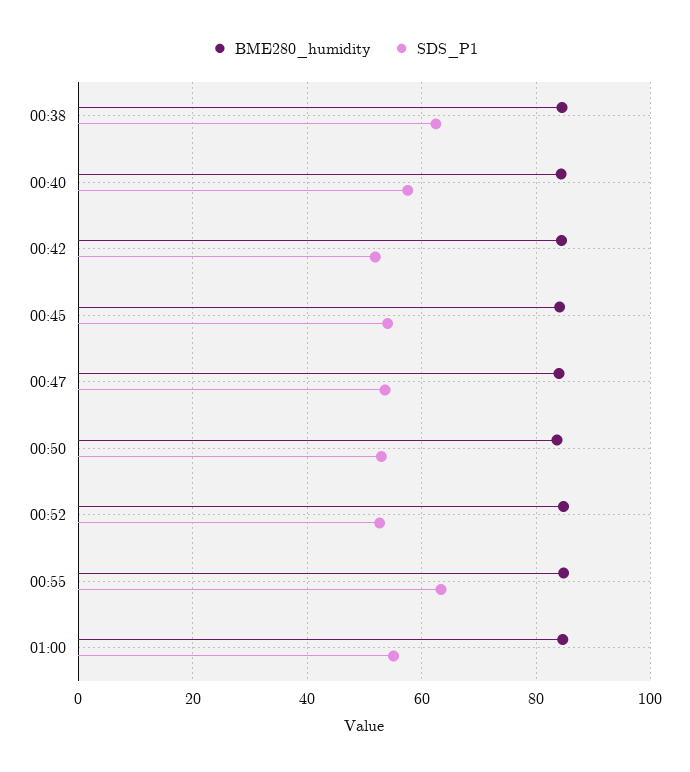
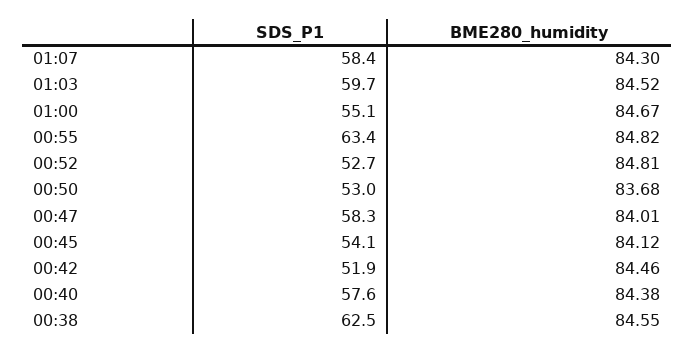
SDS_P1, 00:47: 54 -> 58.3
SDS_P1, 01:07: none -> 58.4
BME280_humidity, 01:07: none -> 84.3
SDS_P1, 01:03: none -> 59.7
BME280_humidity, 01:03: none -> 84.52

